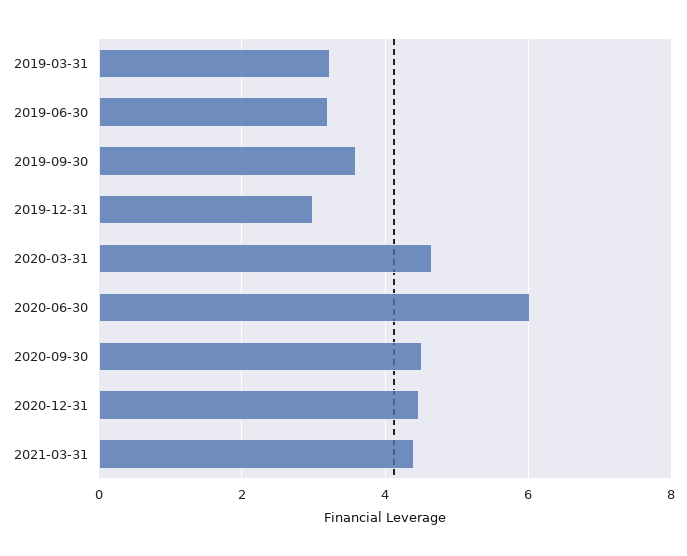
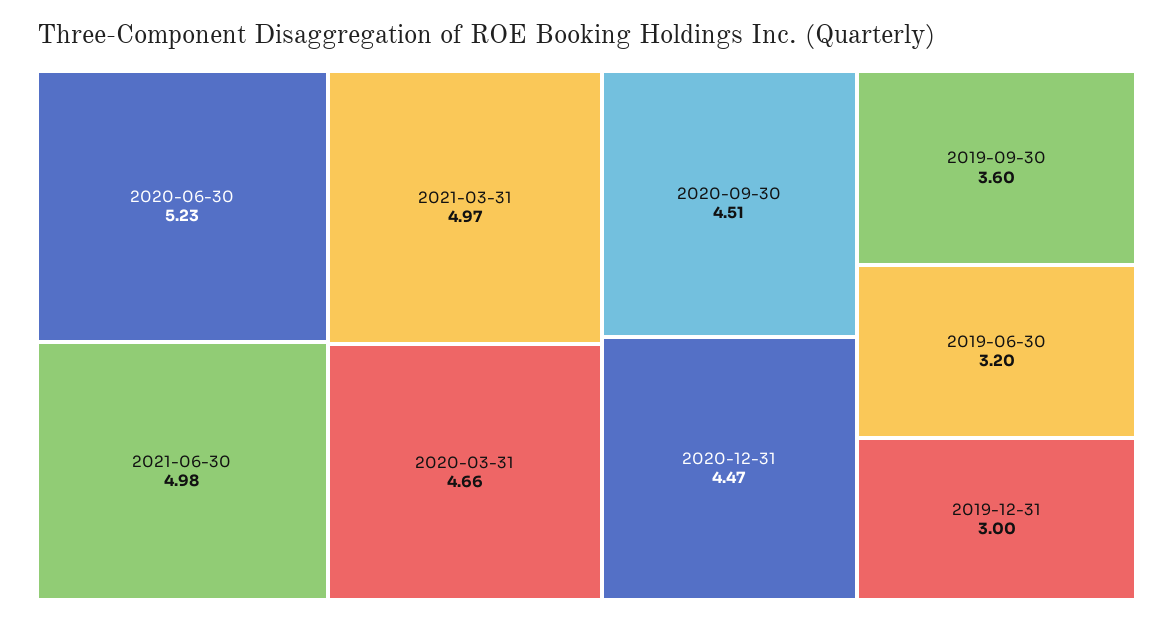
2019-03-31: 3.2 -> none
2020-06-30: 6 -> 5.23
2021-03-31: 4.4 -> 4.97
2021-06-30: none -> 4.98

